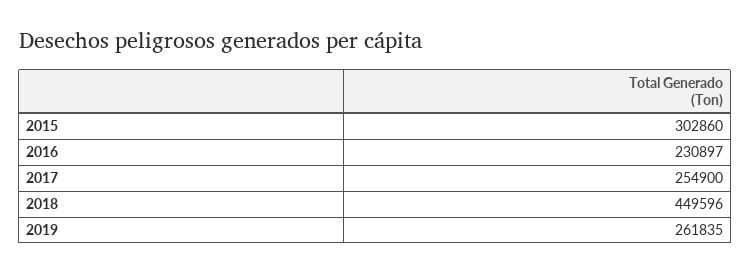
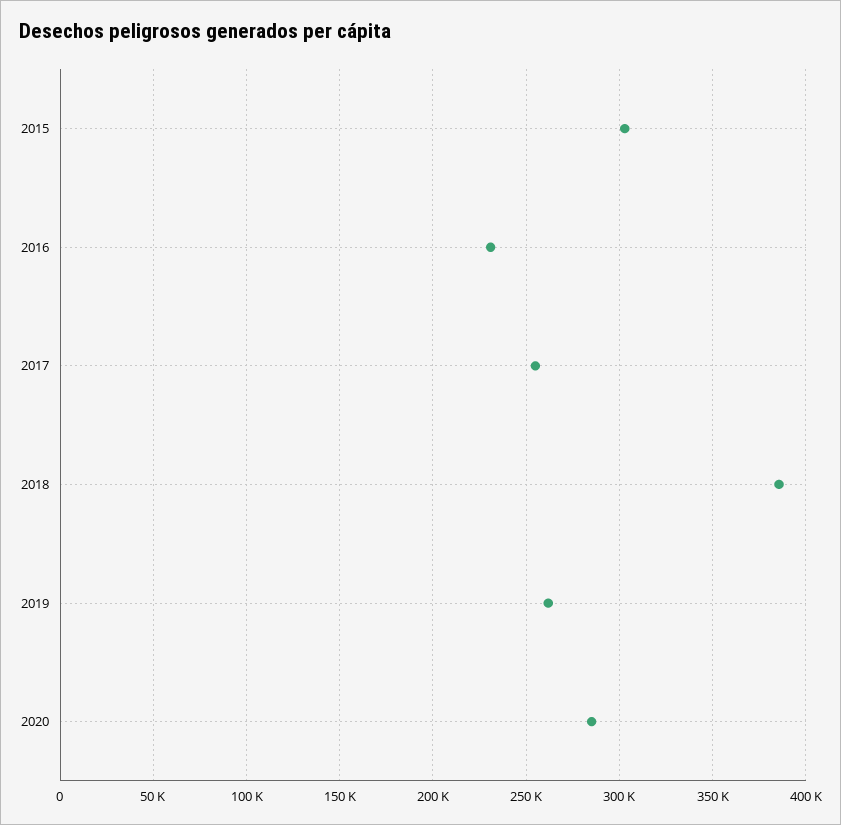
2018: 449596 -> 385000
2020: none -> 285000

